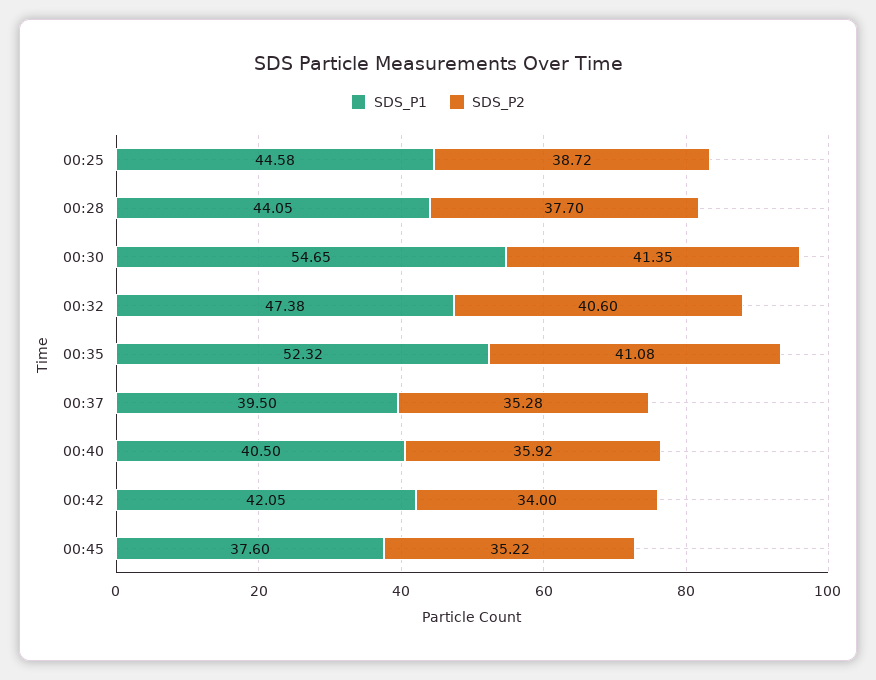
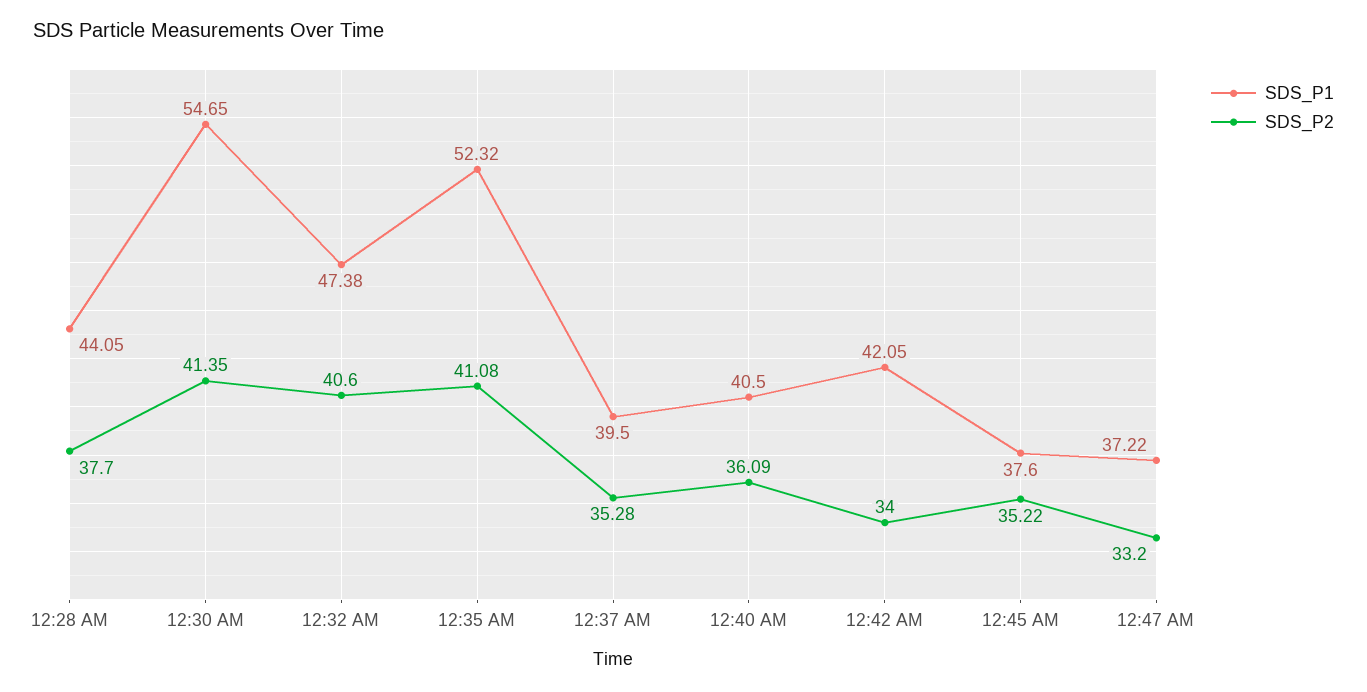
SDS_P1, 00:25: 44.58 -> none
SDS_P2, 00:25: 38.72 -> none
SDS_P2, 00:40: 35.92 -> 36.09
SDS_P1, 12:47 AM: none -> 37.22
SDS_P2, 12:47 AM: none -> 33.2

